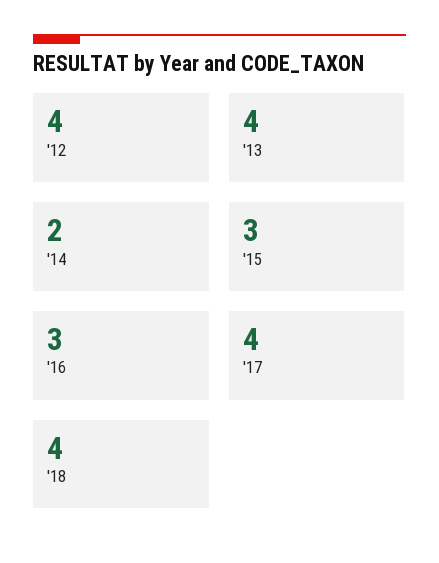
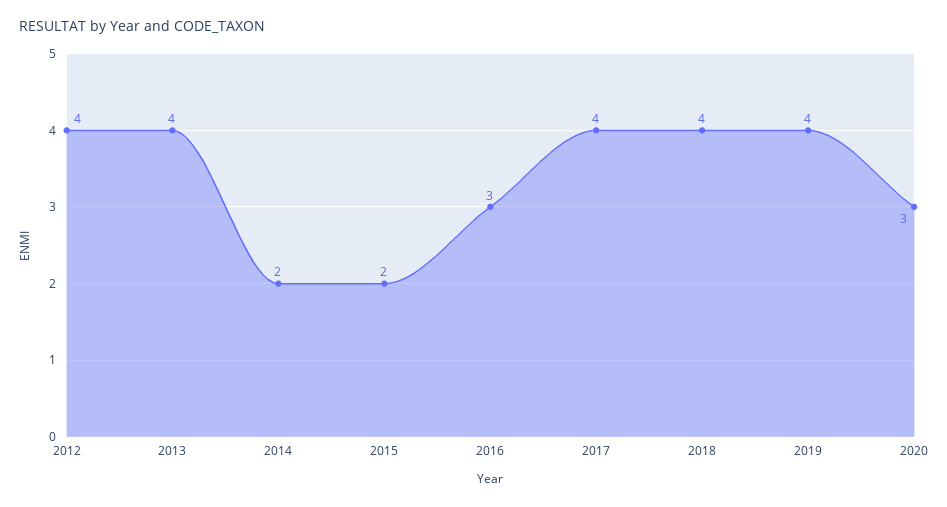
'15: 3 -> 2
2019: none -> 4
2020: none -> 3

